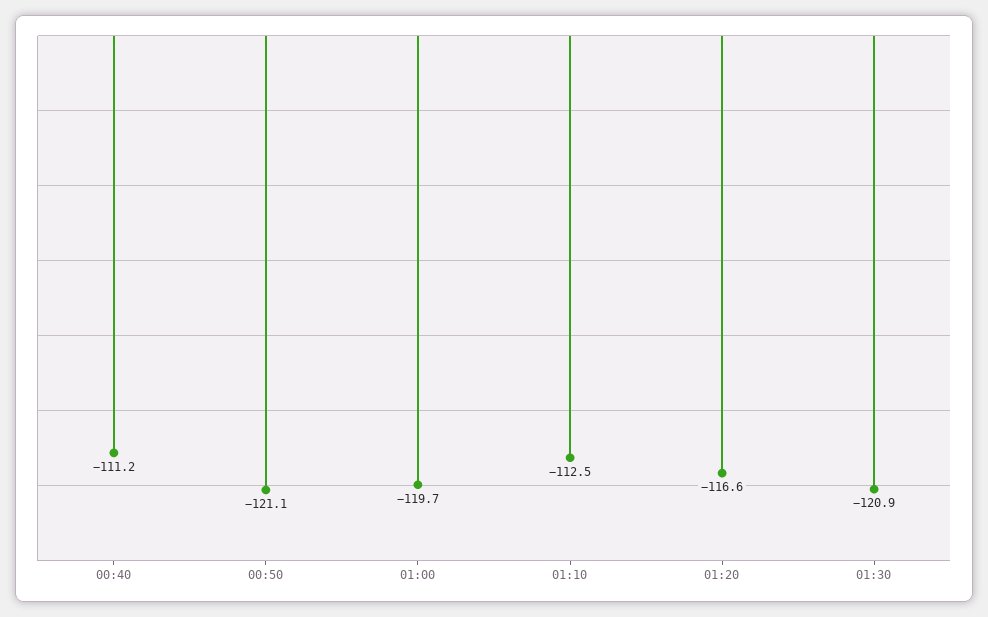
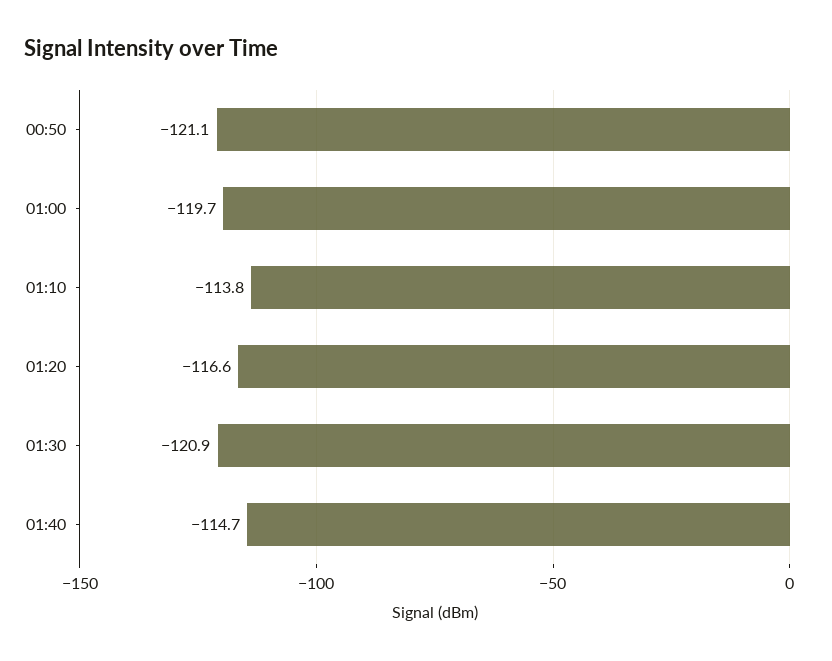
00:40: -111.2 -> none
01:10: -112.5 -> -113.8
01:40: none -> -114.7

